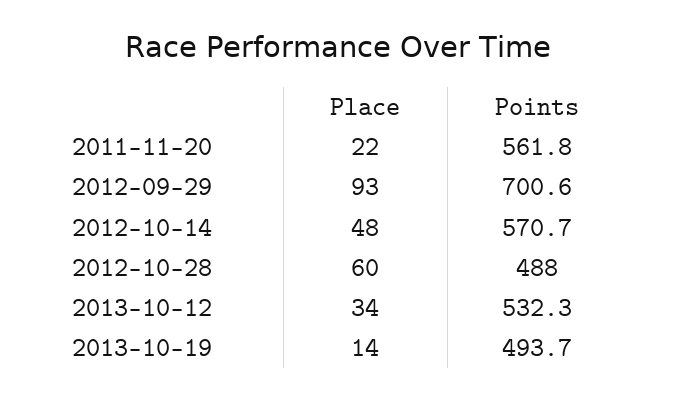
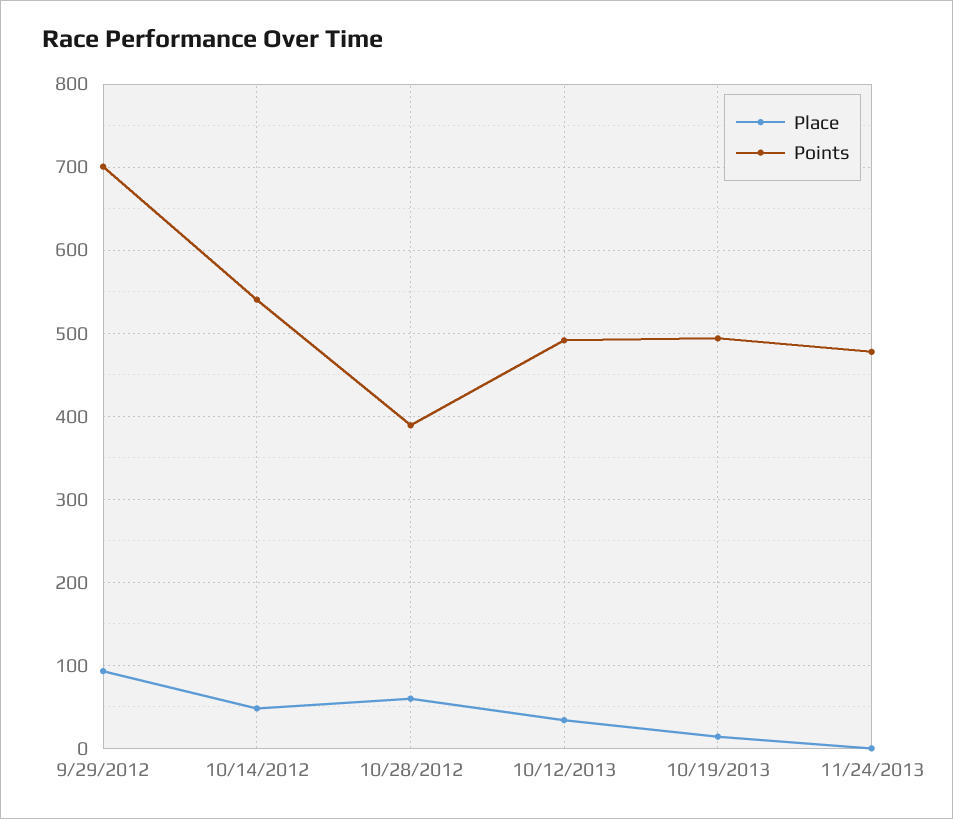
Place, 2011-11-20: 22 -> none
Points, 2011-11-20: 561.8 -> none
Points, 2012-10-14: 570.7 -> 540
Points, 2012-10-28: 488 -> 390
Points, 2013-10-12: 532.3 -> 490
Place, 11/24/2013: none -> 0
Points, 11/24/2013: none -> 480

